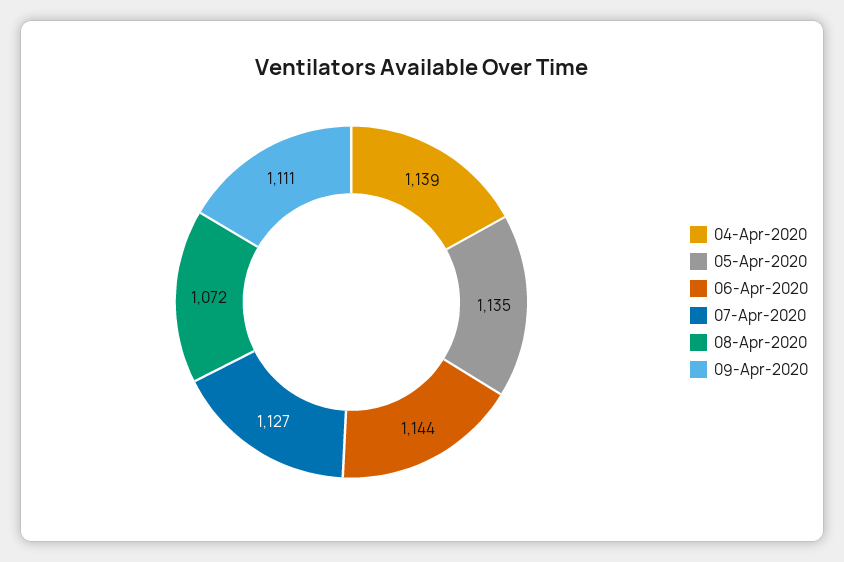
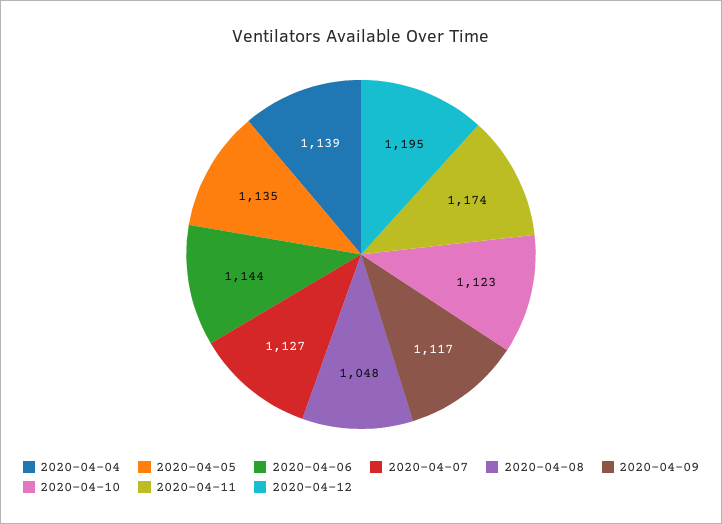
08-Apr-2020: 1072 -> 1048
09-Apr-2020: 1111 -> 1117
2020-04-10: none -> 1123
2020-04-11: none -> 1174
2020-04-12: none -> 1195

